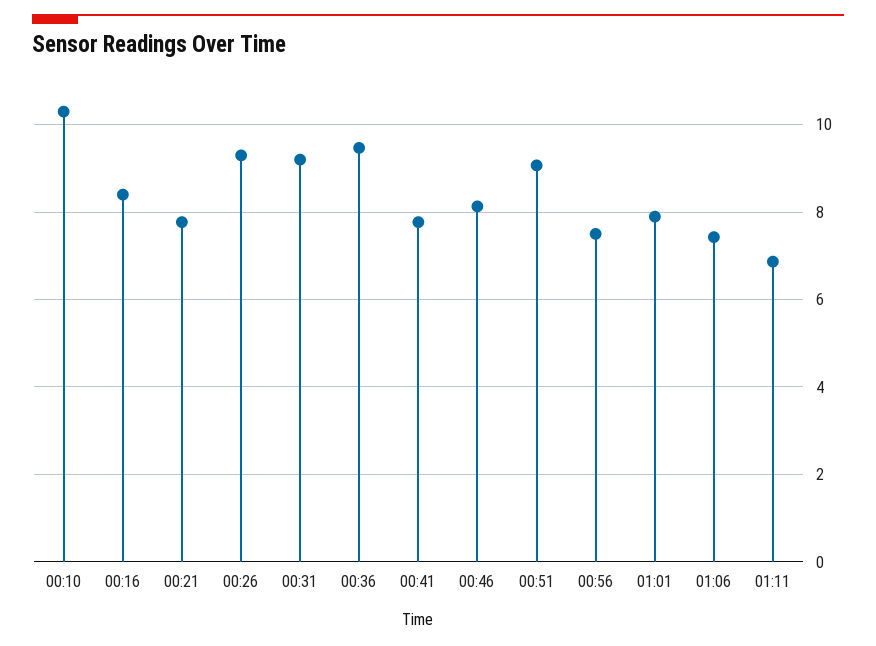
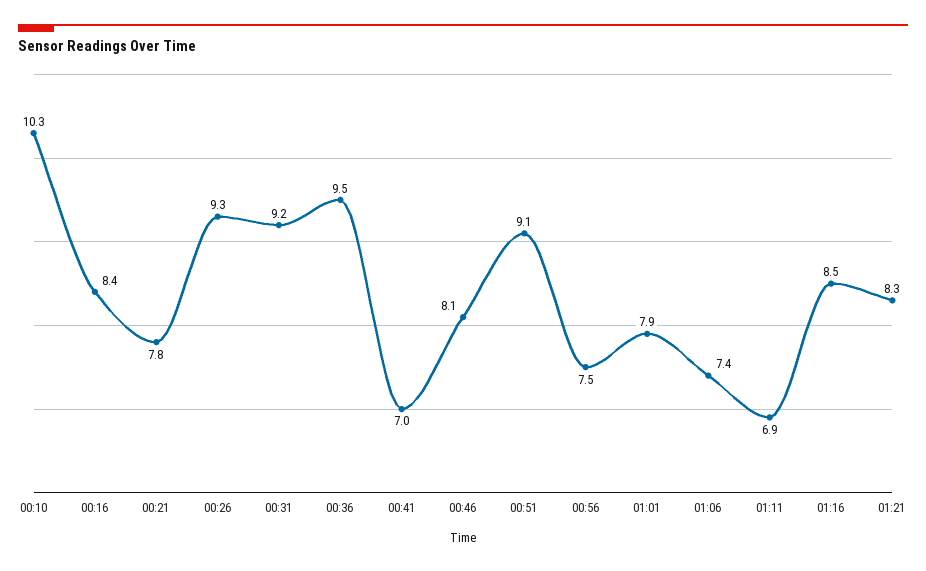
00:41: 7.8 -> 7
01:16: none -> 8.5
01:21: none -> 8.3

